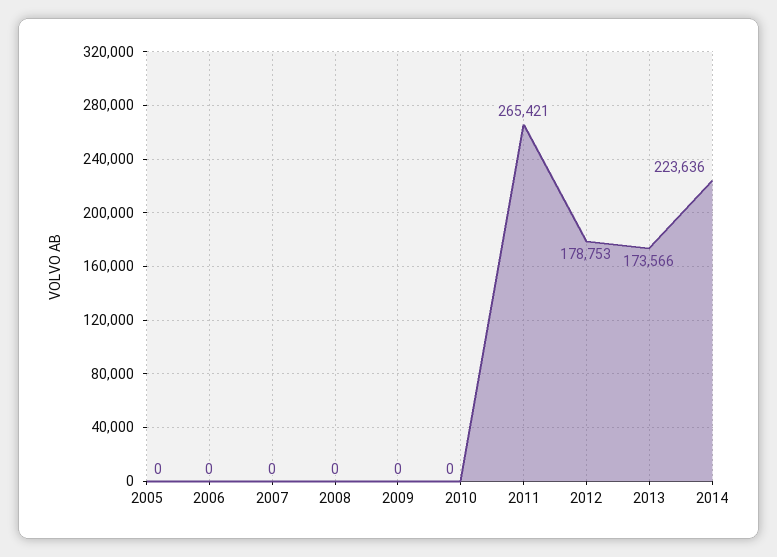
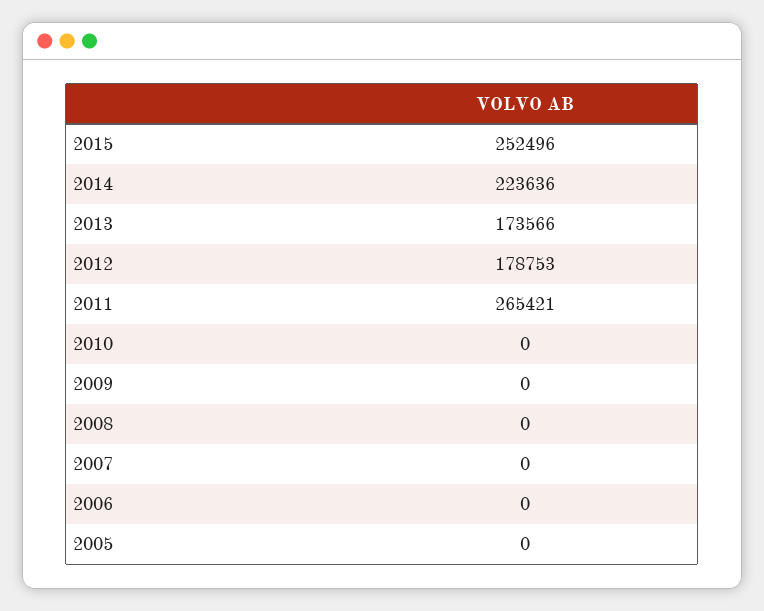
2015: none -> 252496

